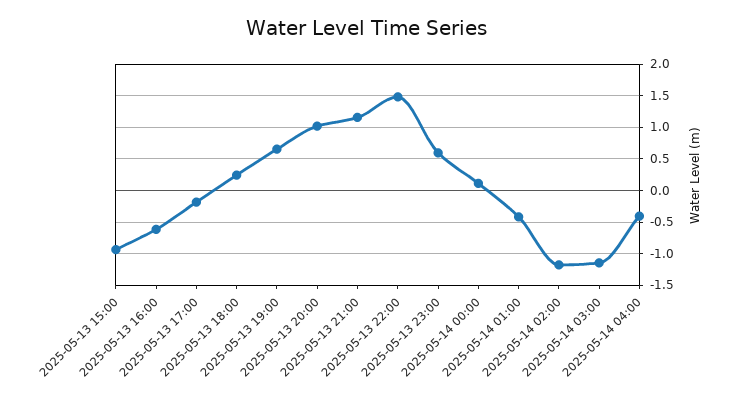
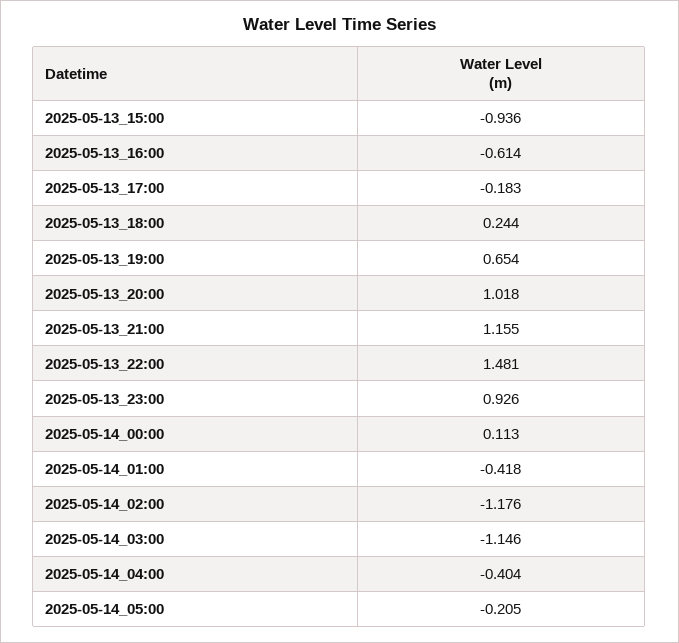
2025-05-13 23:00: 0.6 -> 0.926
2025-05-14_05:00: none -> -0.205

